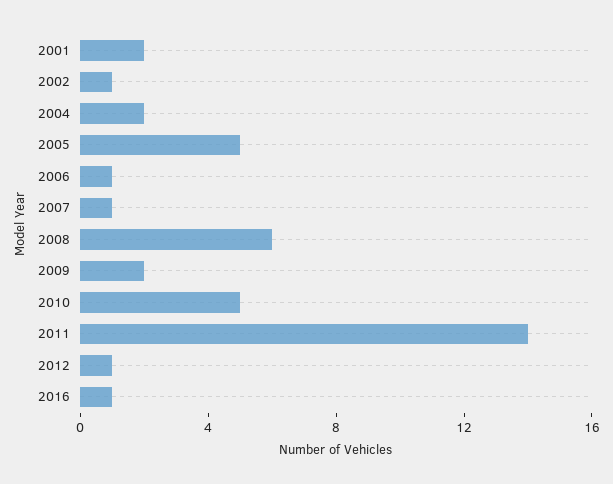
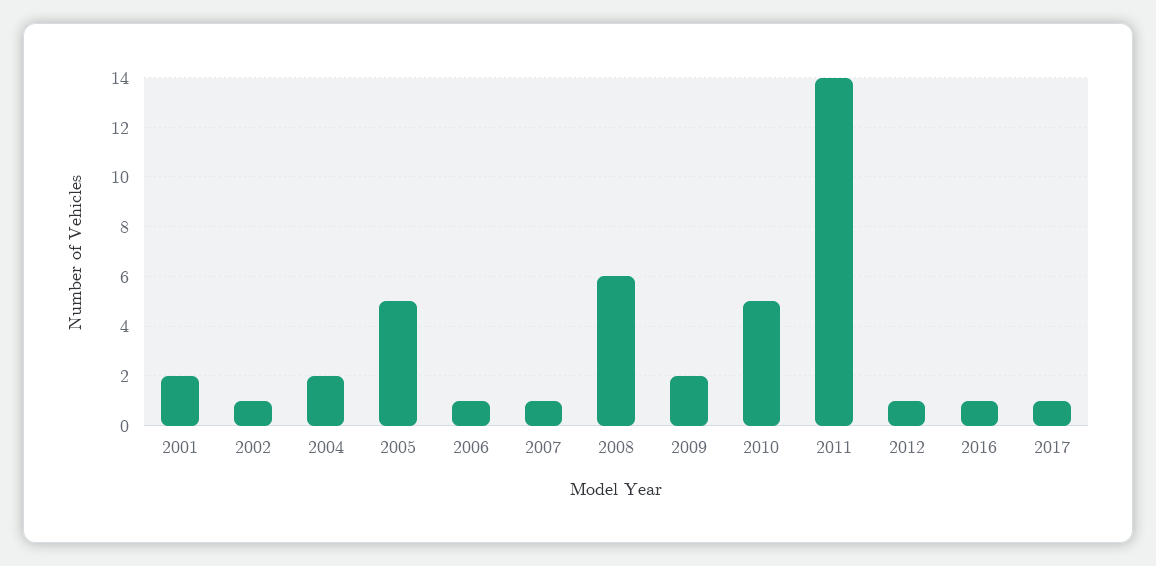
2017: none -> 1

